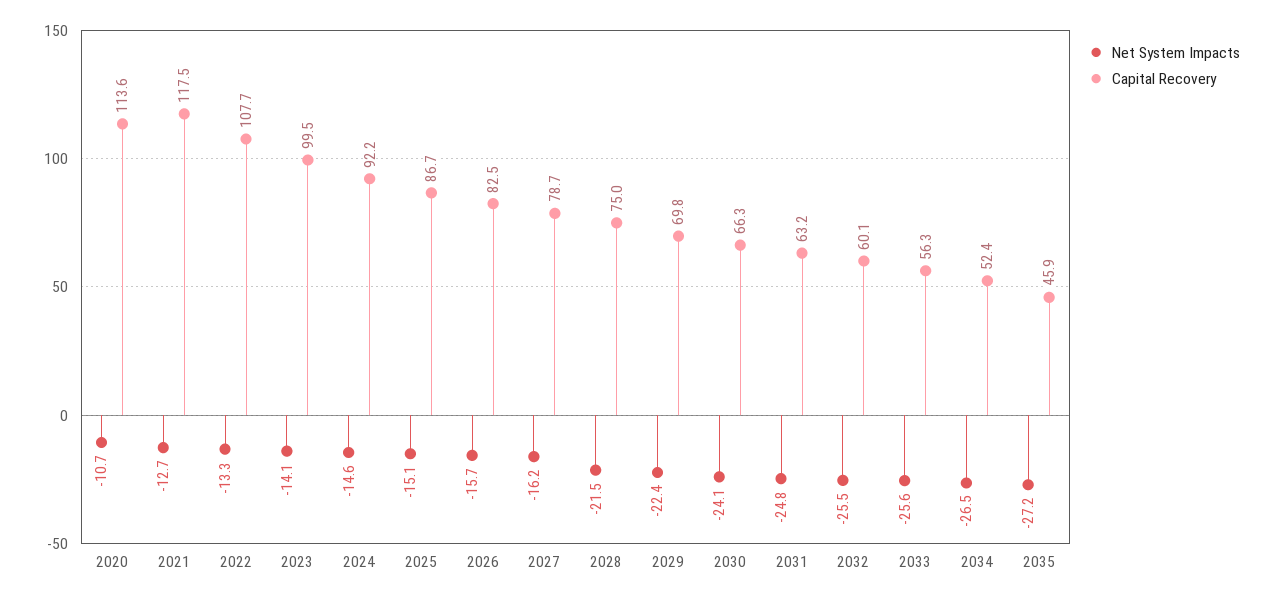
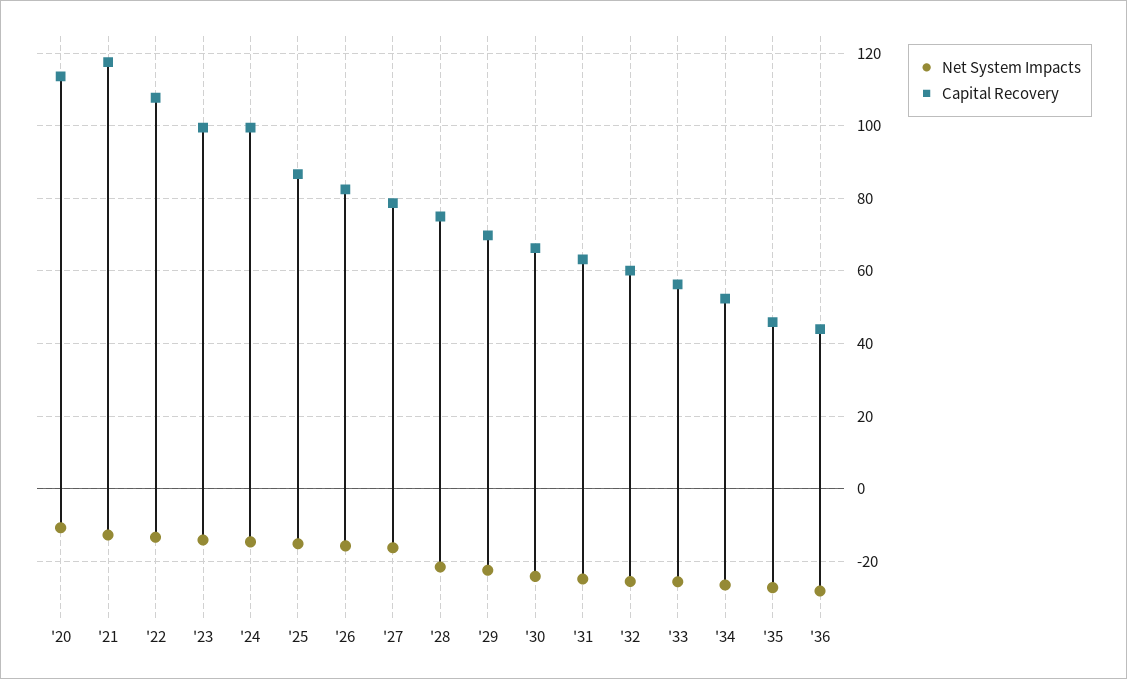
Capital Recovery, 2024: 92.2 -> 100
Net System Impacts, '36: none -> -28
Capital Recovery, '36: none -> 44

